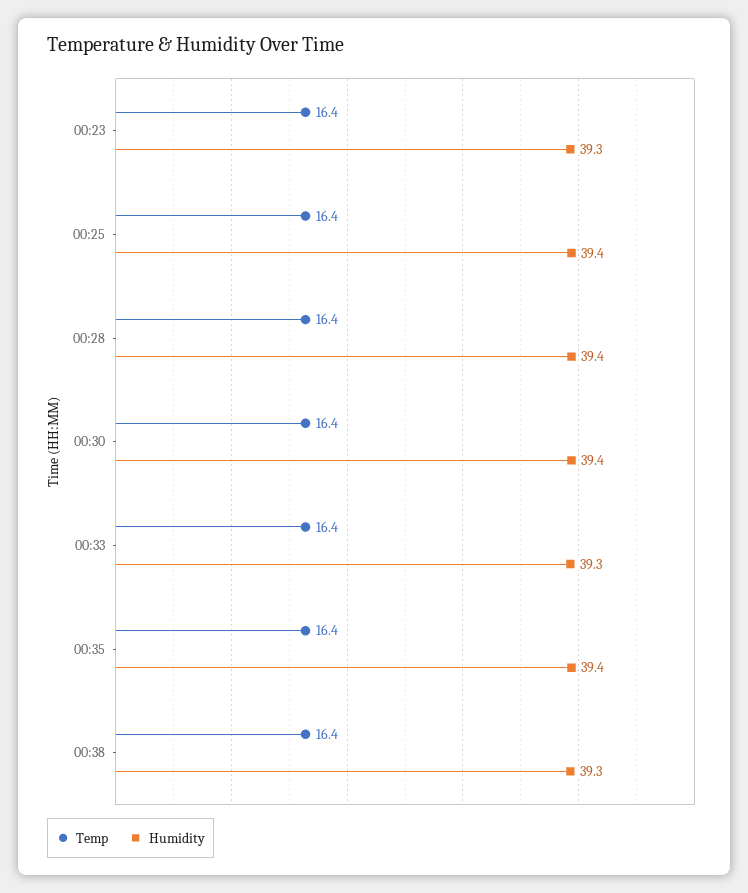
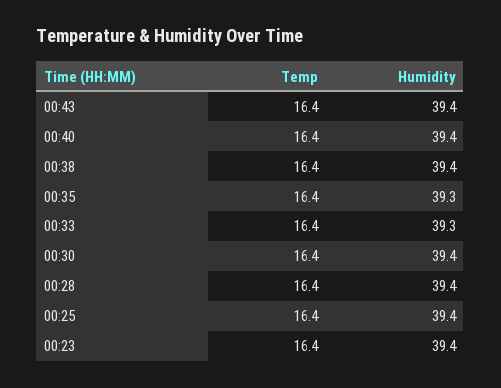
Humidity, 00:23: 39.3 -> 39.4
Humidity, 00:35: 39.4 -> 39.3
Humidity, 00:38: 39.3 -> 39.4
Temp, 00:43: none -> 16.4
Humidity, 00:43: none -> 39.4
Temp, 00:40: none -> 16.4
Humidity, 00:40: none -> 39.4

